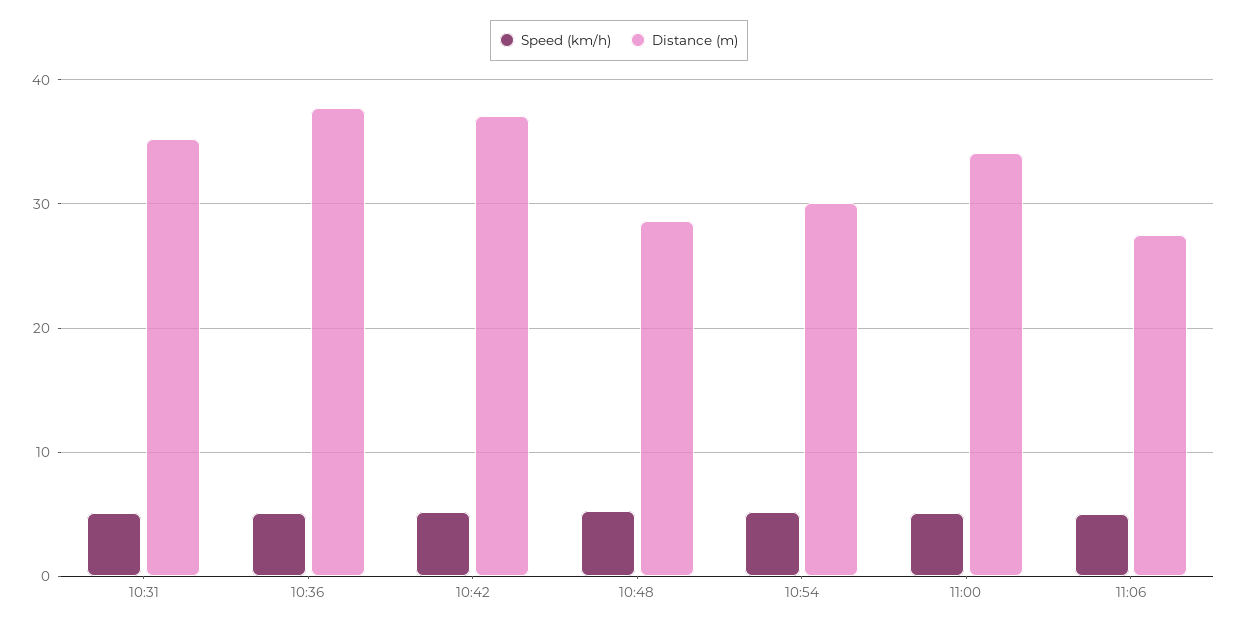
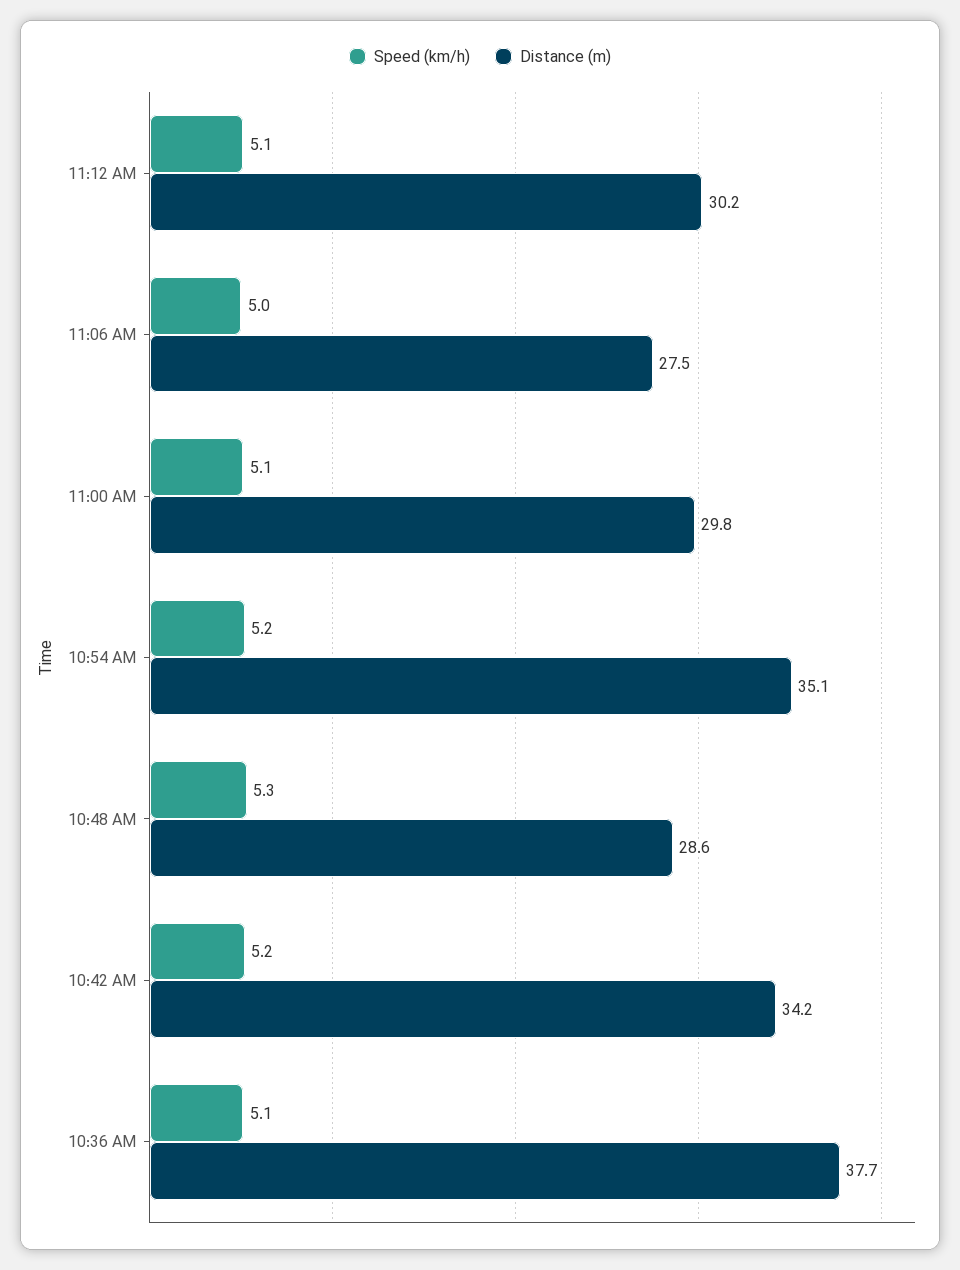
Speed (km/h), 10:31: 5 -> none
Distance (m), 10:31: 35 -> none
Distance (m), 10:42: 37 -> 34.2
Distance (m), 10:54: 30 -> 35.1
Distance (m), 11:00: 34 -> 29.8
Speed (km/h), 11:12 AM: none -> 5.1
Distance (m), 11:12 AM: none -> 30.2

